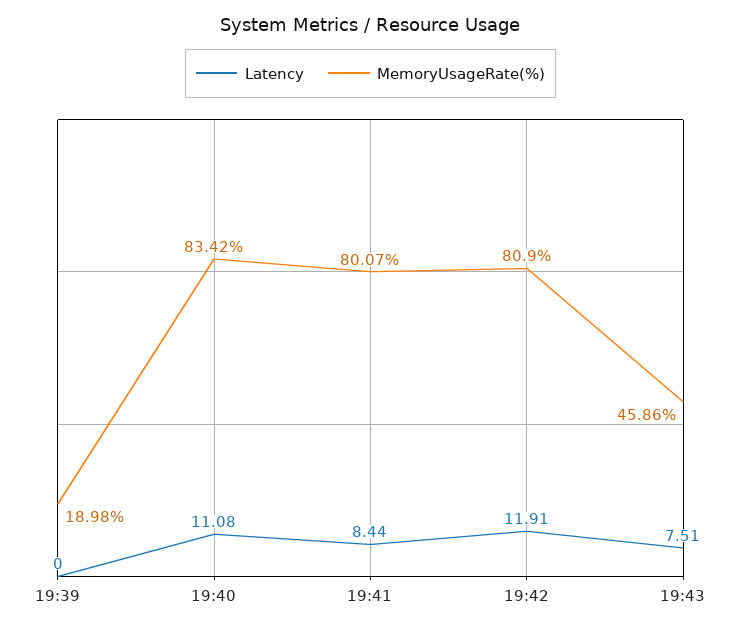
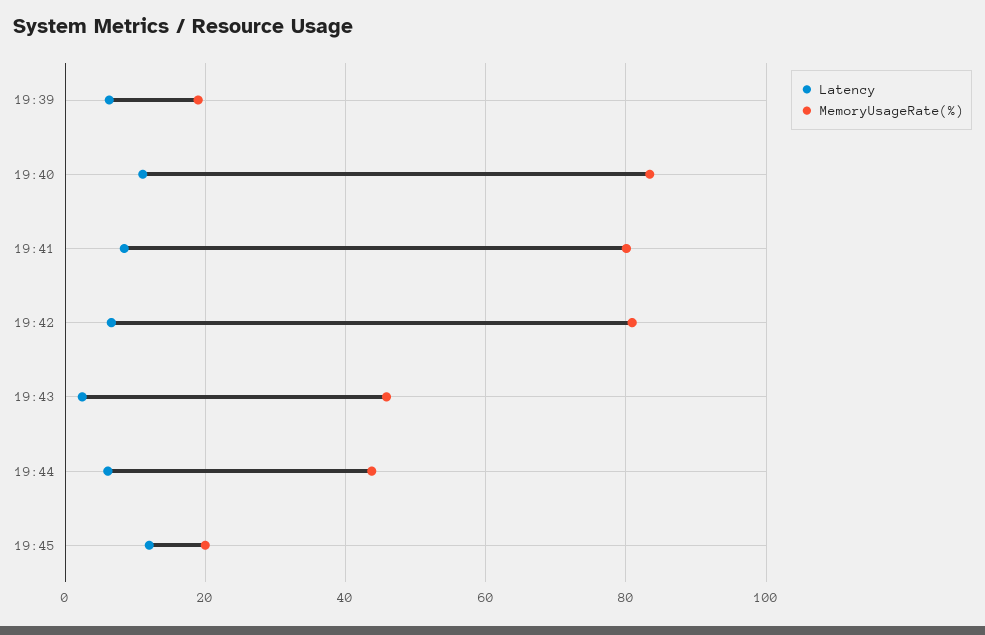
Latency, 19:39: 0 -> 6
Latency, 19:42: 11.91 -> 6
Latency, 19:43: 7.51 -> 2
Latency, 19:44: none -> 6
MemoryUsageRate(%), 19:44: none -> 44
Latency, 19:45: none -> 12
MemoryUsageRate(%), 19:45: none -> 20

